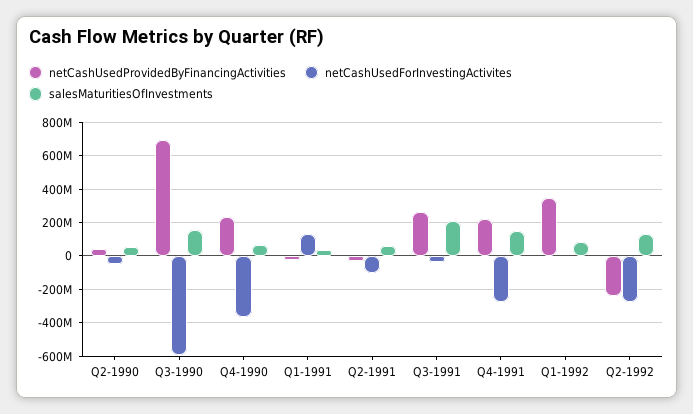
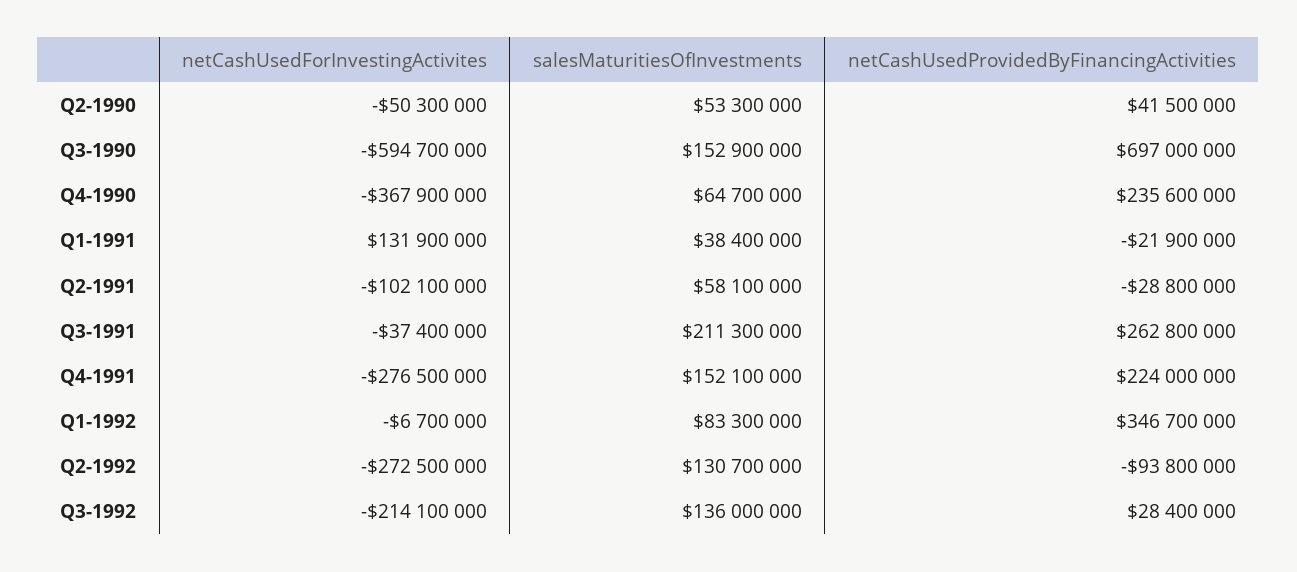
netCashUsedProvidedByFinancingActivities, Q2-1992: -250000000 -> -93800000
netCashUsedForInvestingActivites, Q3-1992: none -> -214100000
salesMaturitiesOfInvestments, Q3-1992: none -> 136000000
netCashUsedProvidedByFinancingActivities, Q3-1992: none -> 28400000

